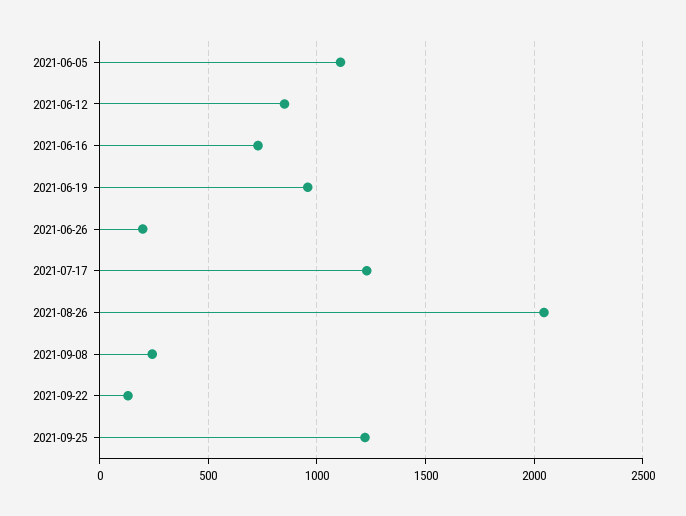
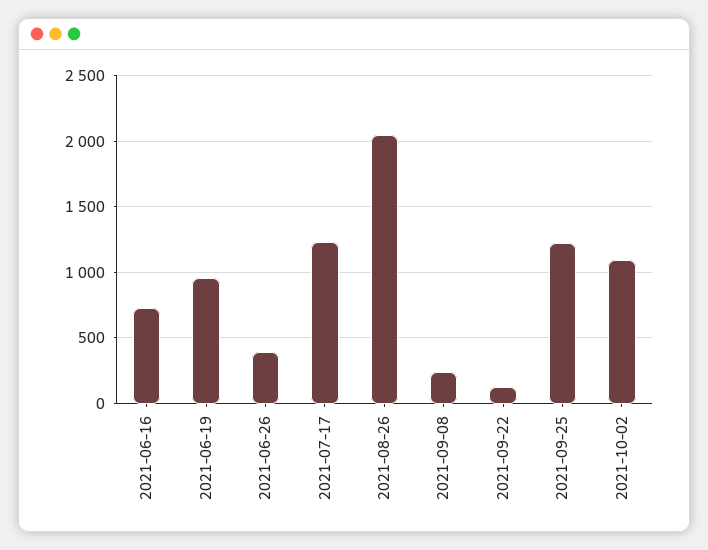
2021-06-05: 1100 -> none
2021-06-12: 850 -> none
2021-06-26: 200 -> 400
2021-10-02: none -> 1100

